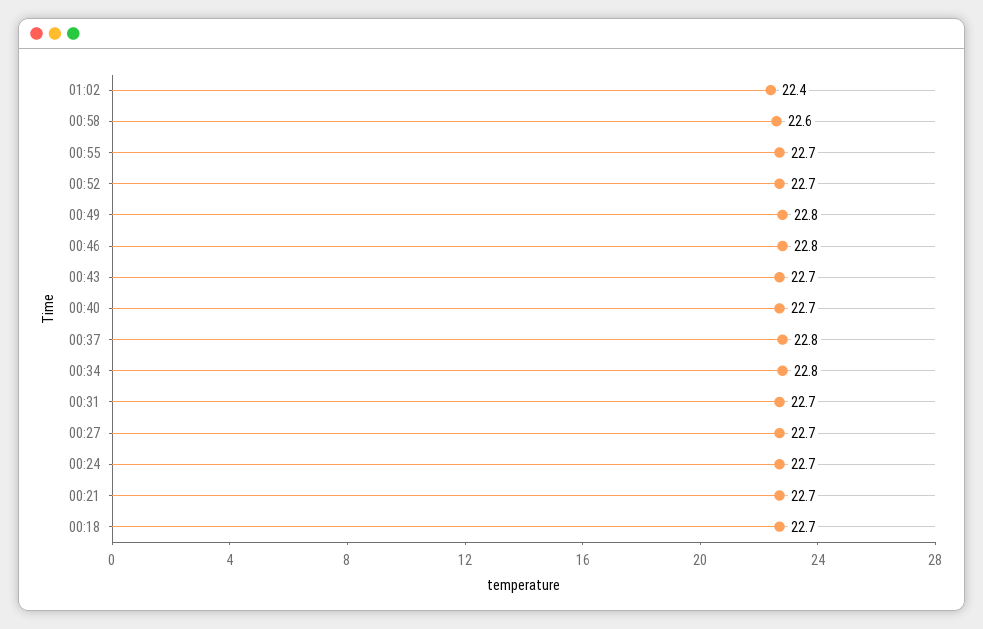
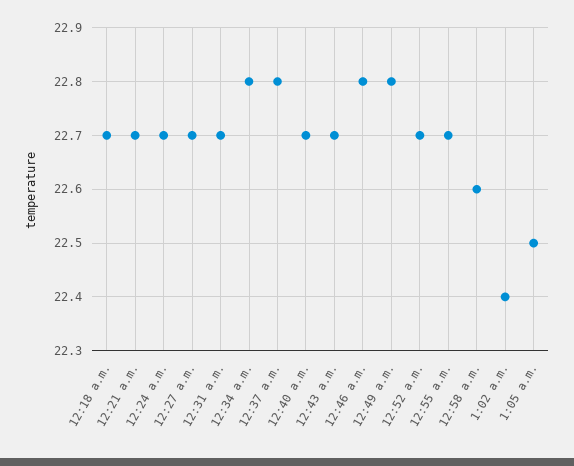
1:05 a.m.: none -> 22.5

